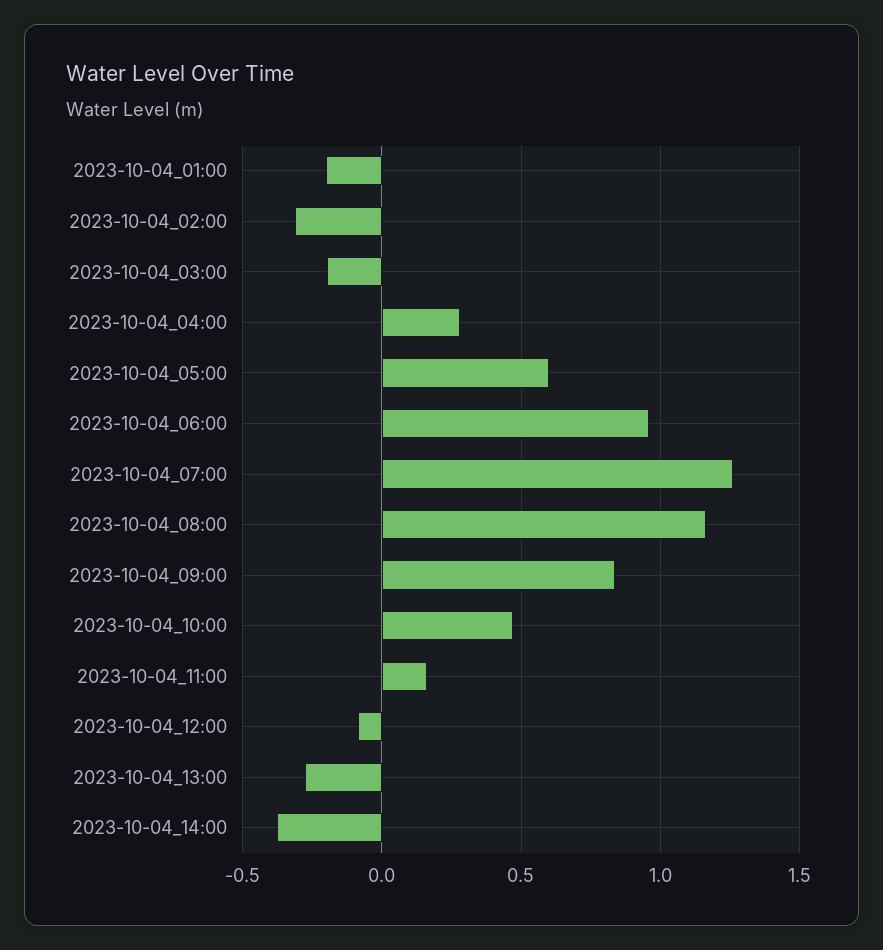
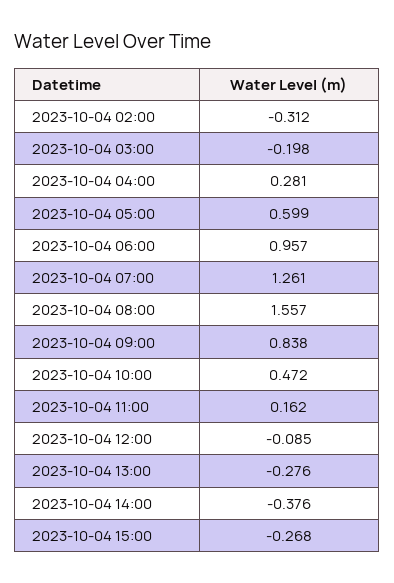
2023-10-04_01:00: -0.2 -> none
2023-10-04_08:00: 1.15 -> 1.557
2023-10-04 15:00: none -> -0.268

